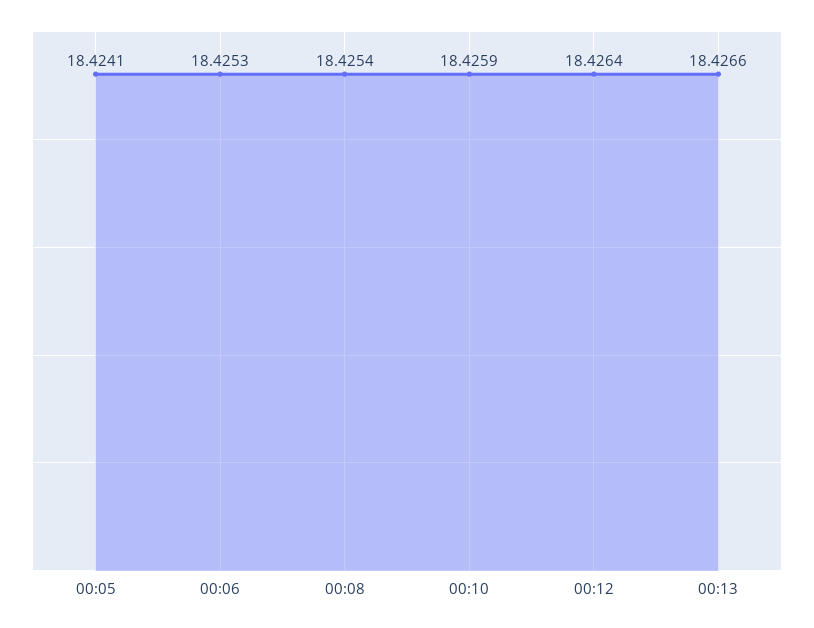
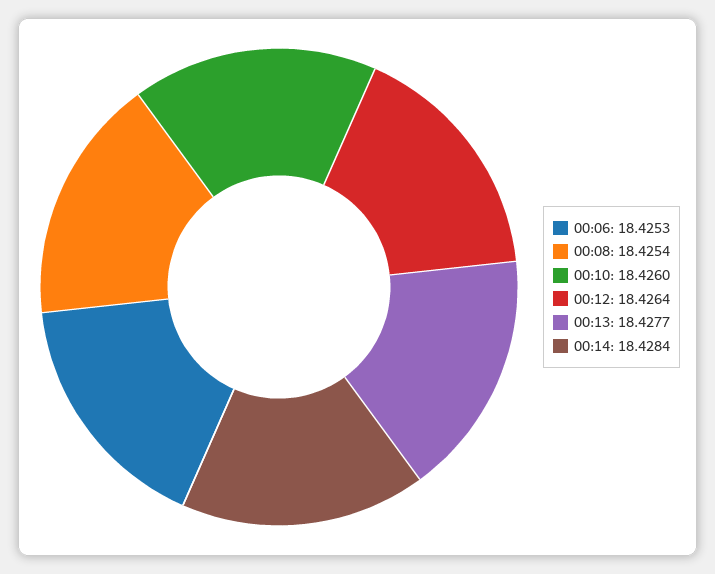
00:05: 18.4241 -> none
00:10: 18.4259 -> 18.426
00:13: 18.4266 -> 18.4277
00:14: none -> 18.4284

